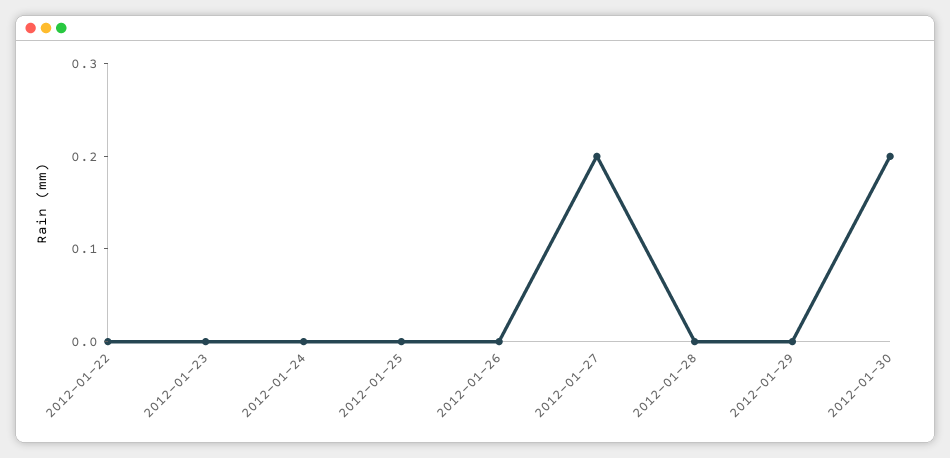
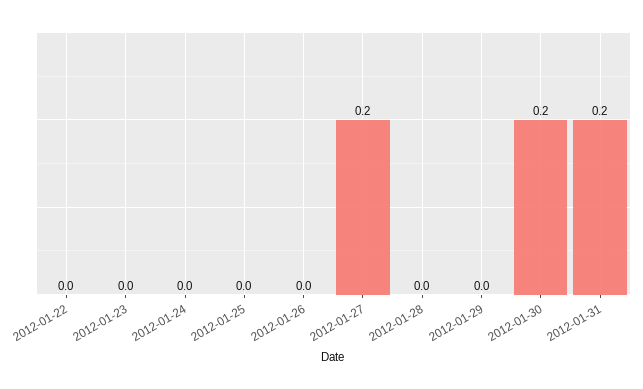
2012-01-31: none -> 0.2

